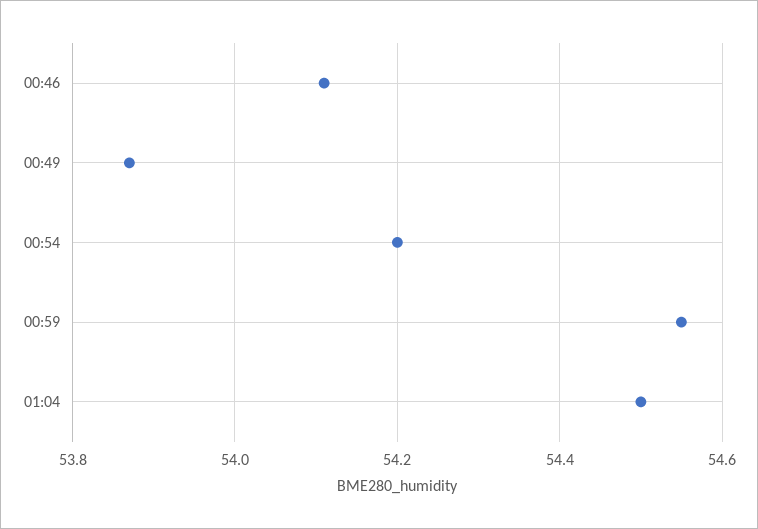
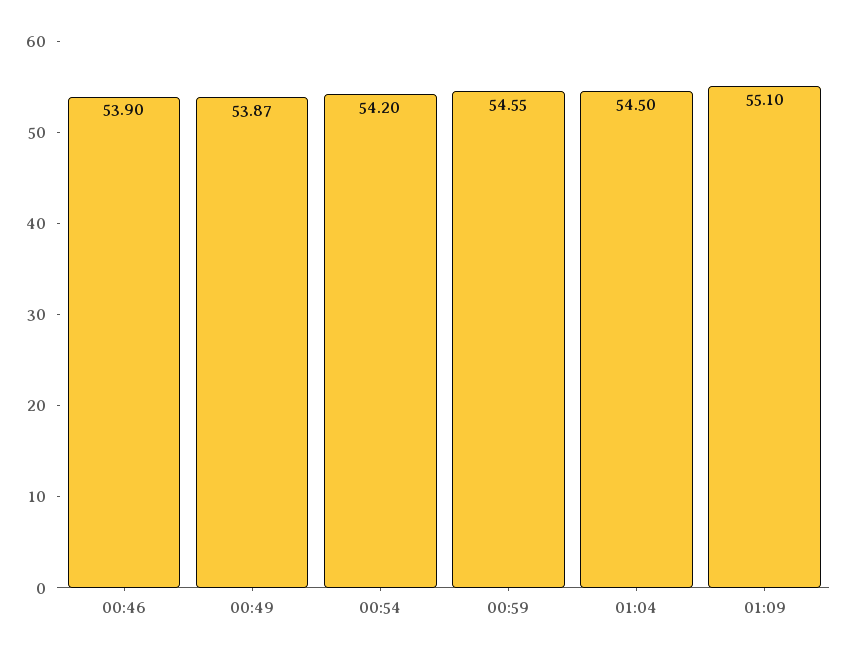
00:46: 54.1 -> 53.9
01:09: none -> 55.1

